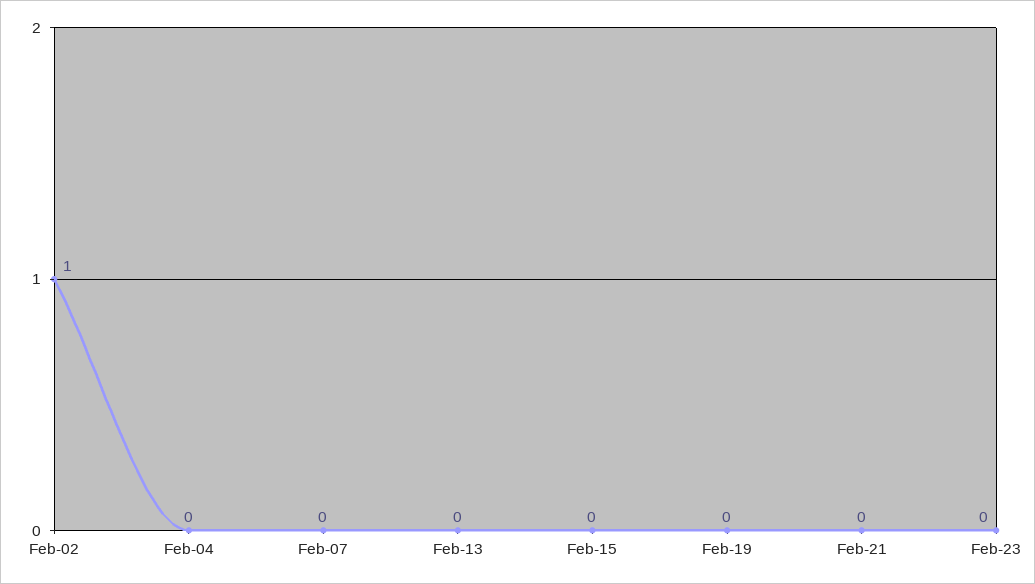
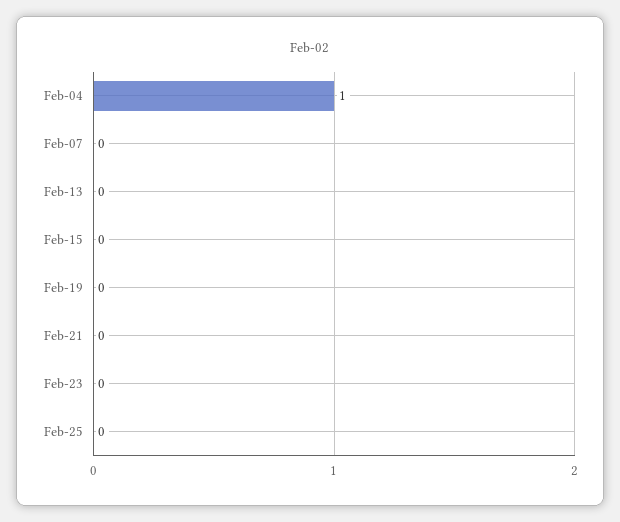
Feb-02: 1 -> none
Feb-04: 0 -> 1
Feb-25: none -> 0

